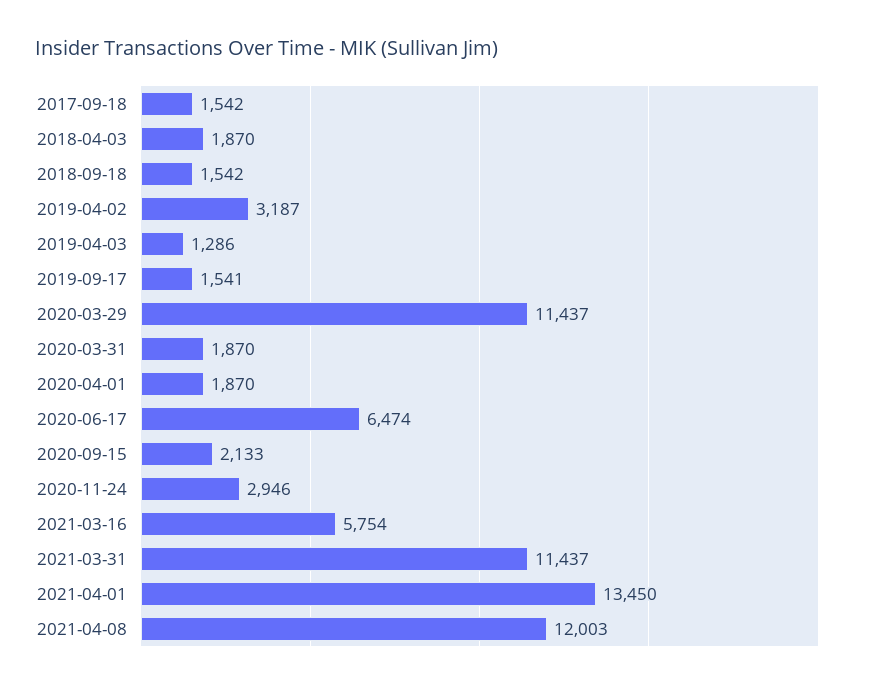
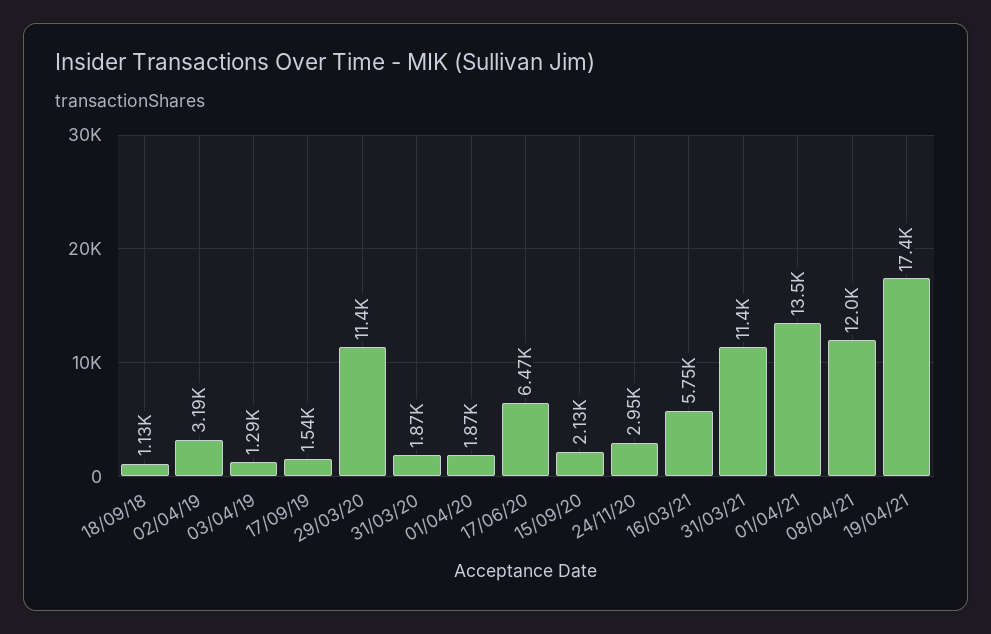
2017-09-18: 1542 -> none
2018-04-03: 1870 -> none
2018-09-18: 1542 -> 1130
19/04/21: none -> 17400

